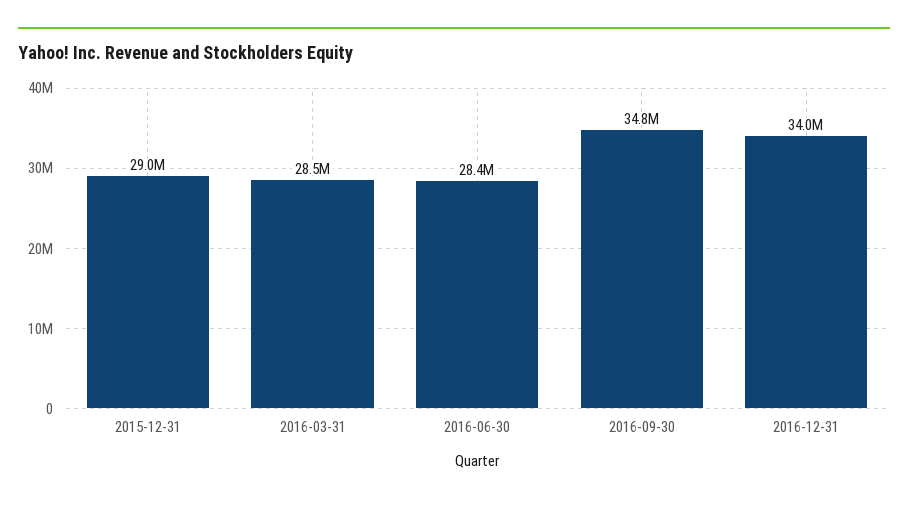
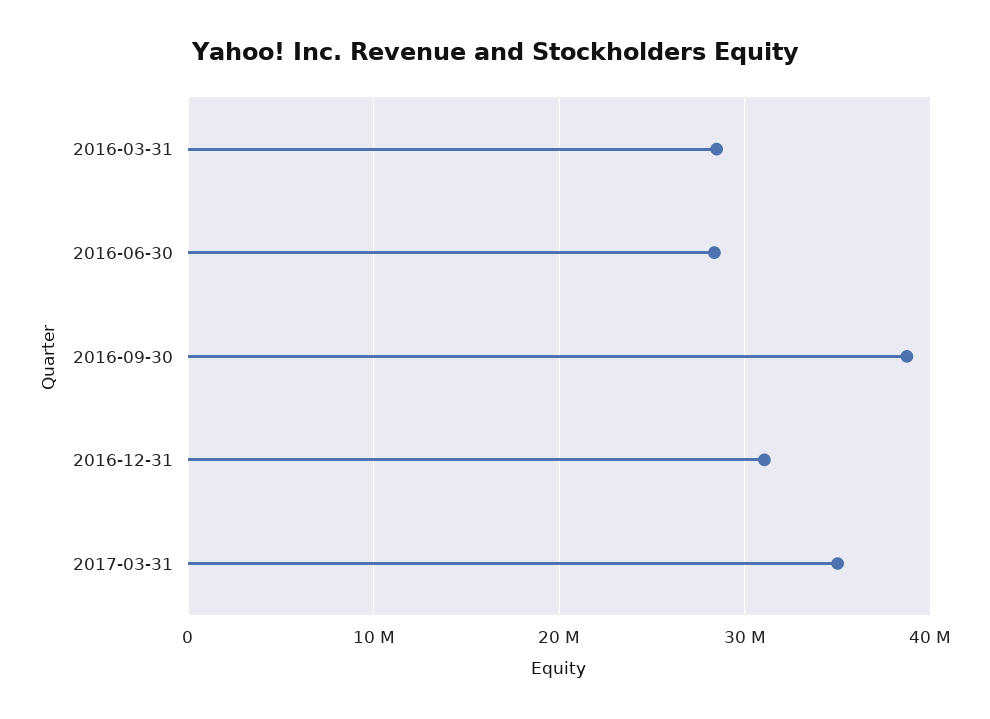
2015-12-31: 29000000 -> none
2016-09-30: 34800000 -> 39000000
2016-12-31: 34000000 -> 31000000
2017-03-31: none -> 35000000

